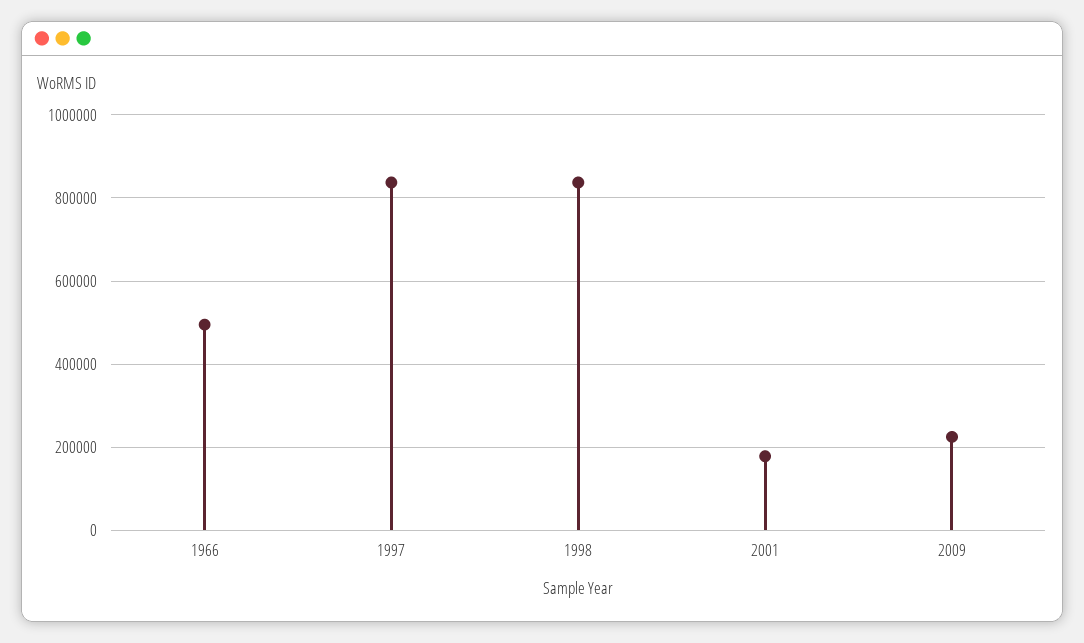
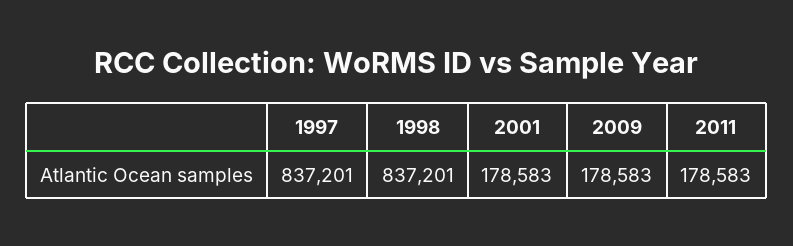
1966: 500000 -> none
2009: 220000 -> 178583
2011: none -> 178583

